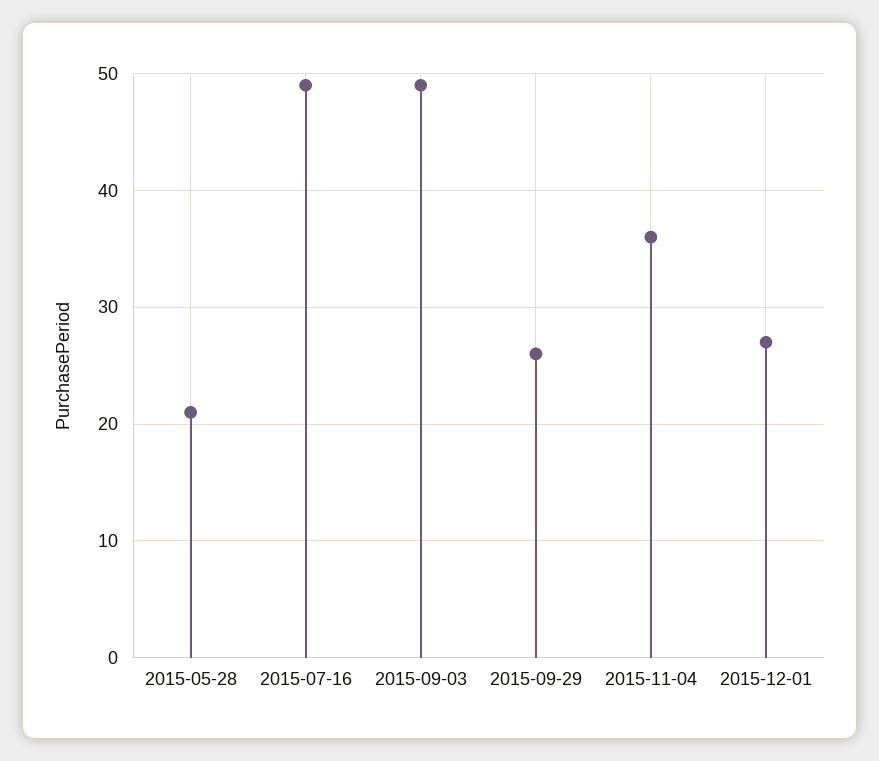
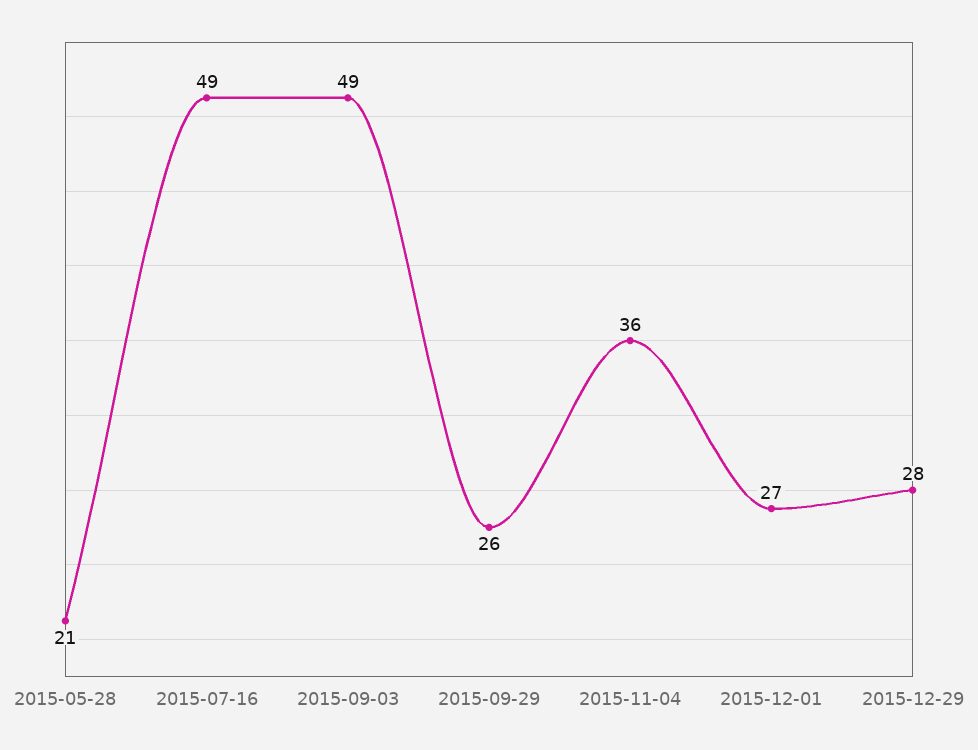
2015-12-29: none -> 28

